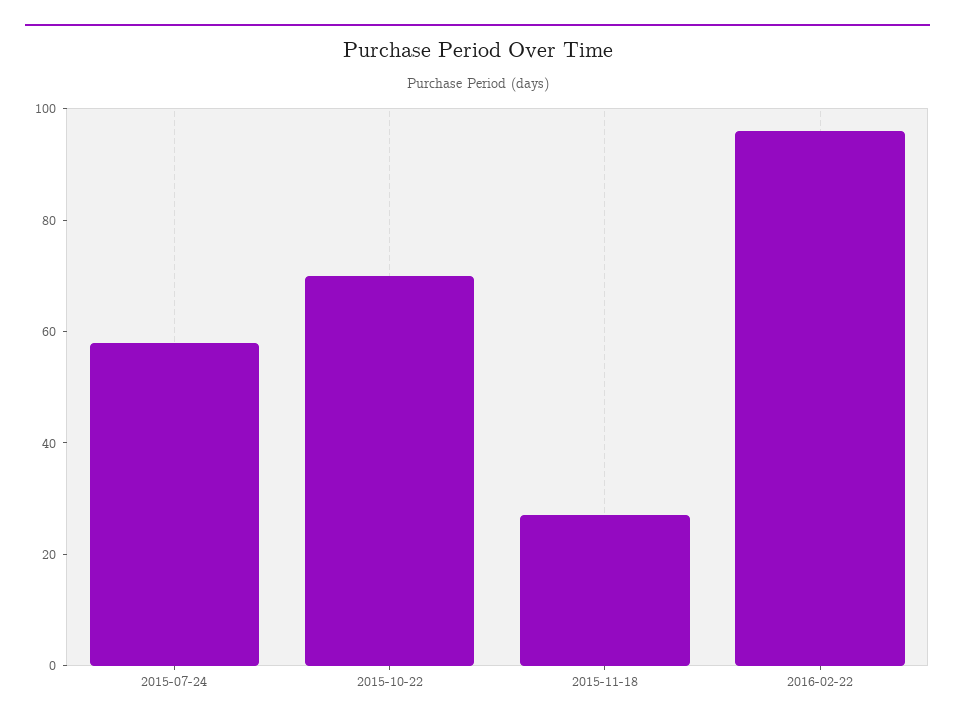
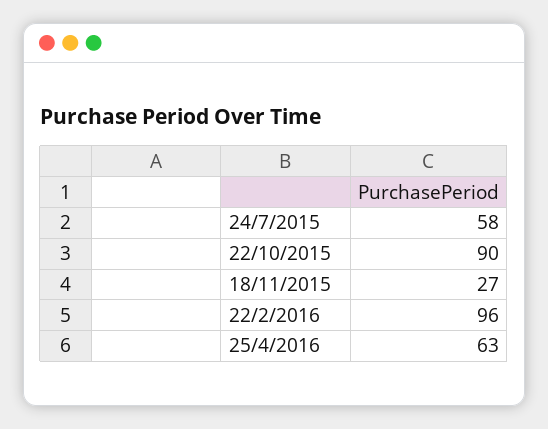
2015-10-22: 70 -> 90
25/4/2016: none -> 63

